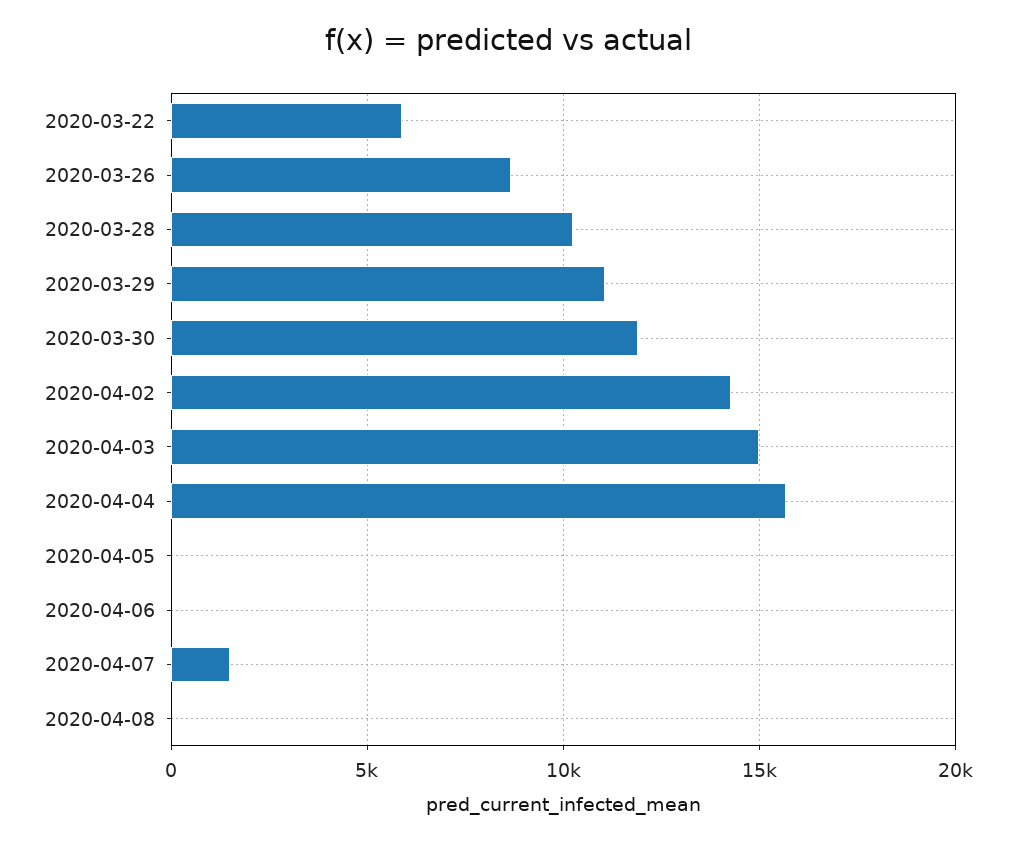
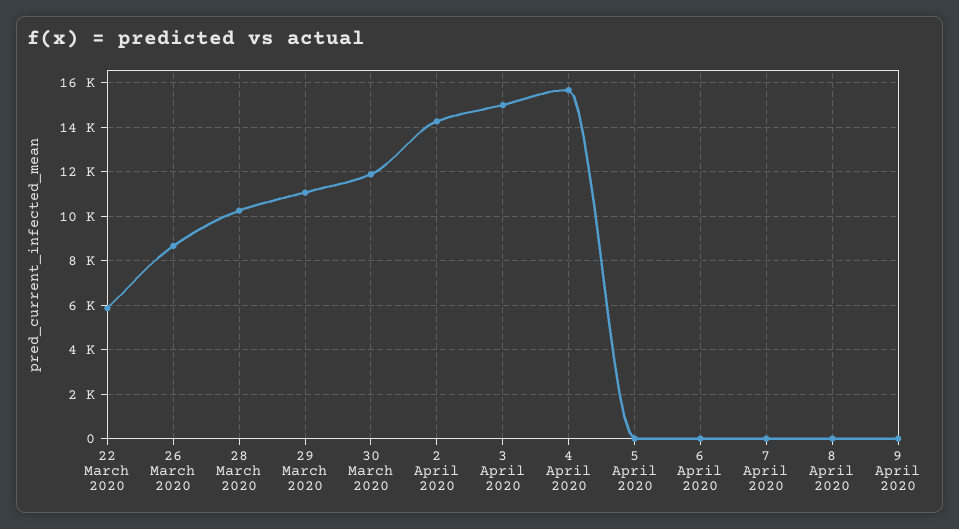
2020-04-07: 1500 -> 0
9 April 2020: none -> 0

